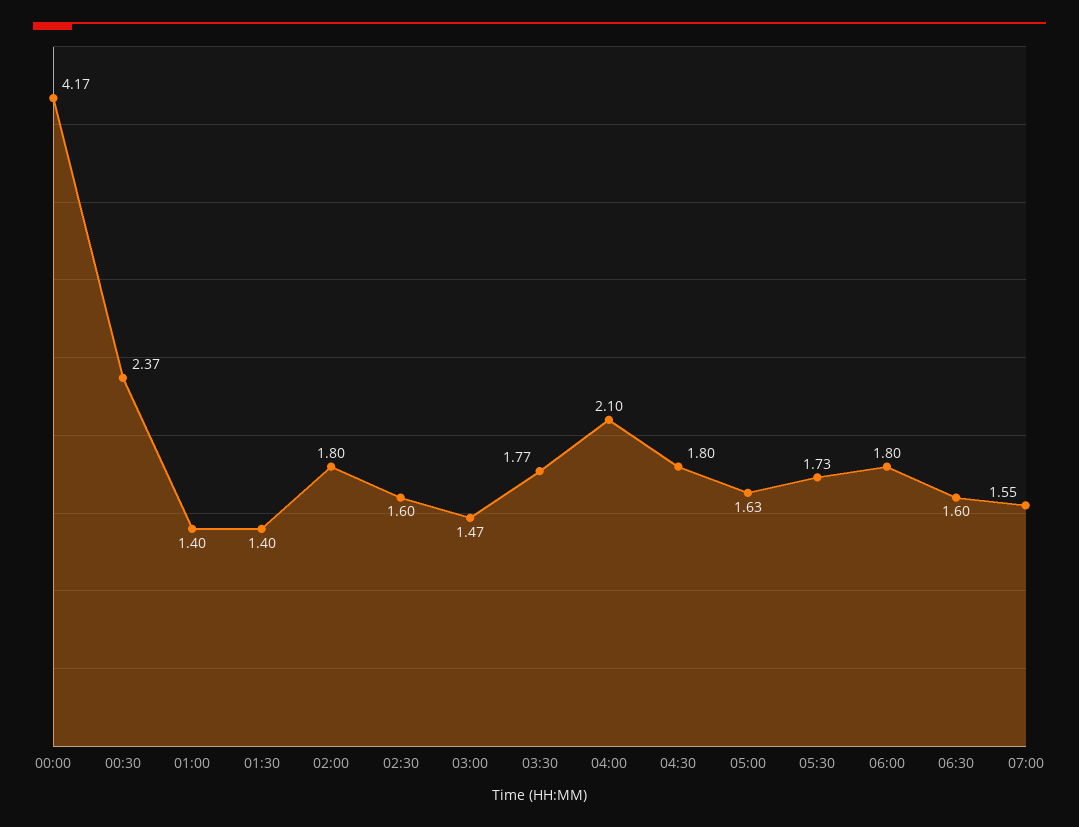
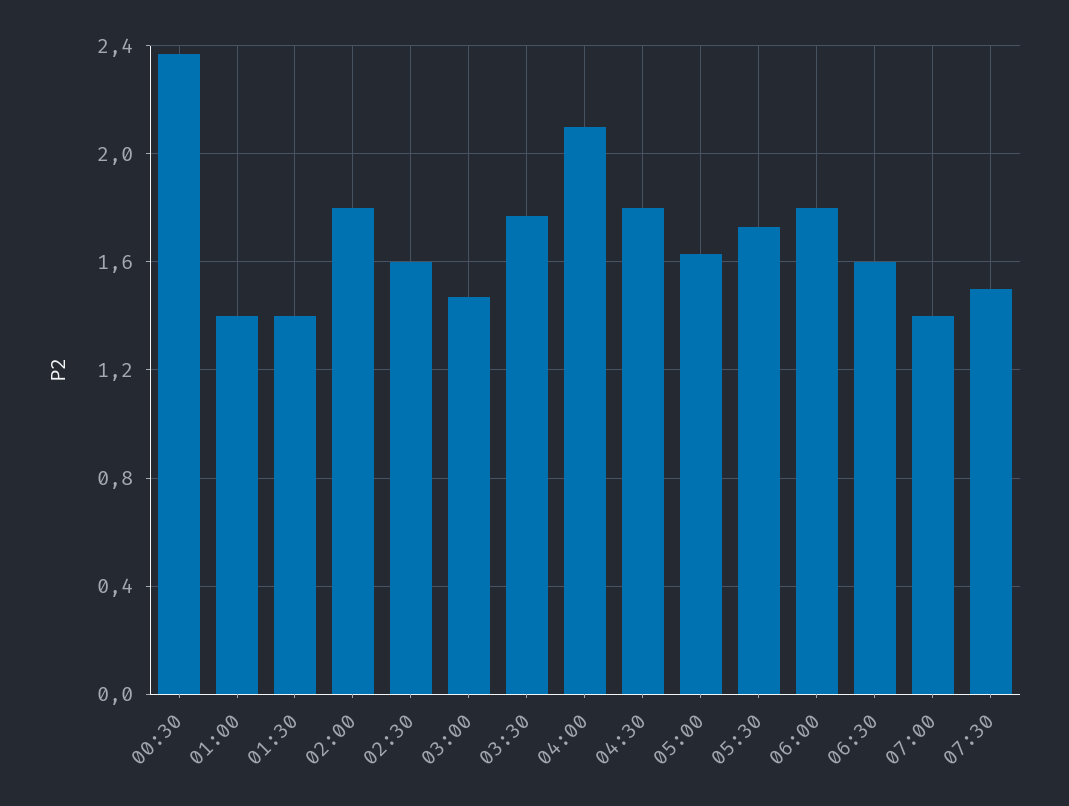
00:00: 4.17 -> none
07:00: 1.55 -> 1.4
07:30: none -> 1.5

